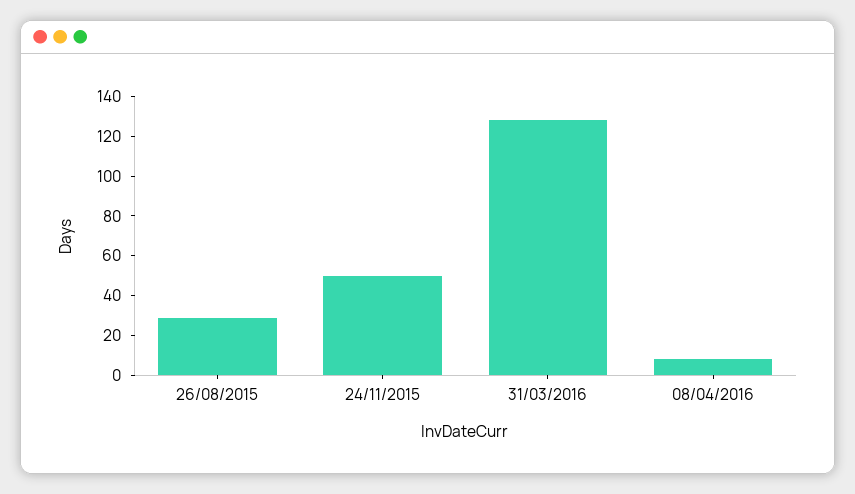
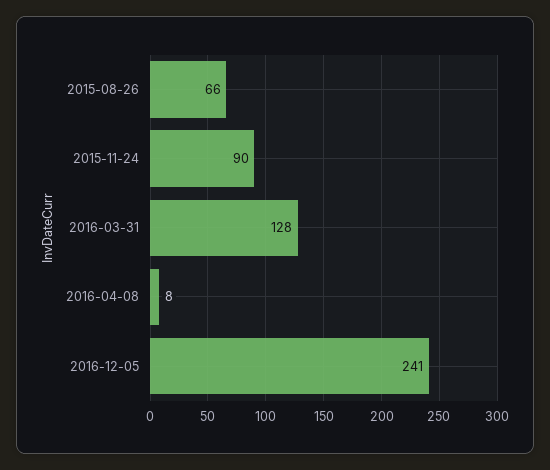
26/08/2015: 30 -> 66
24/11/2015: 50 -> 90
2016-12-05: none -> 241

